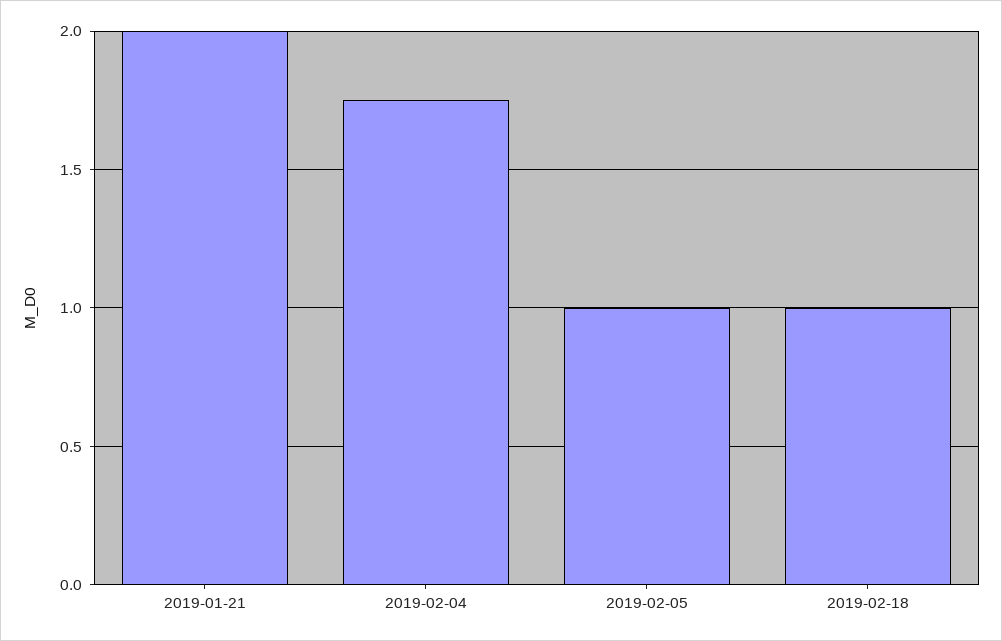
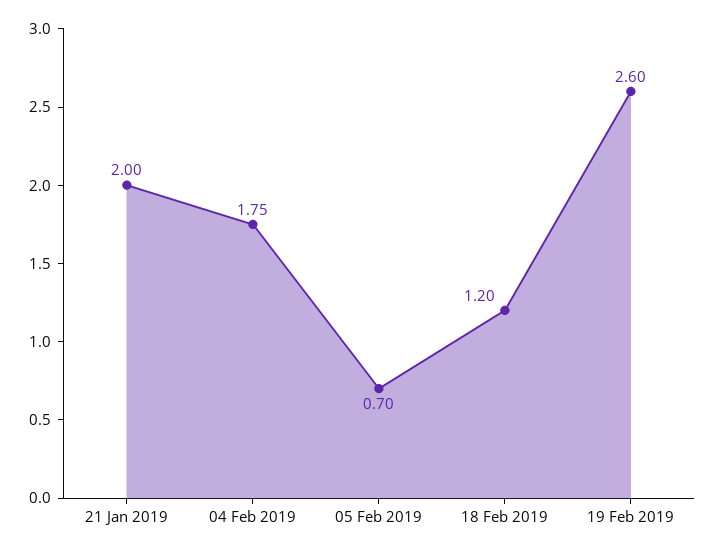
2019-02-05: 1 -> 0.7
2019-02-18: 1 -> 1.2
19 Feb 2019: none -> 2.6

